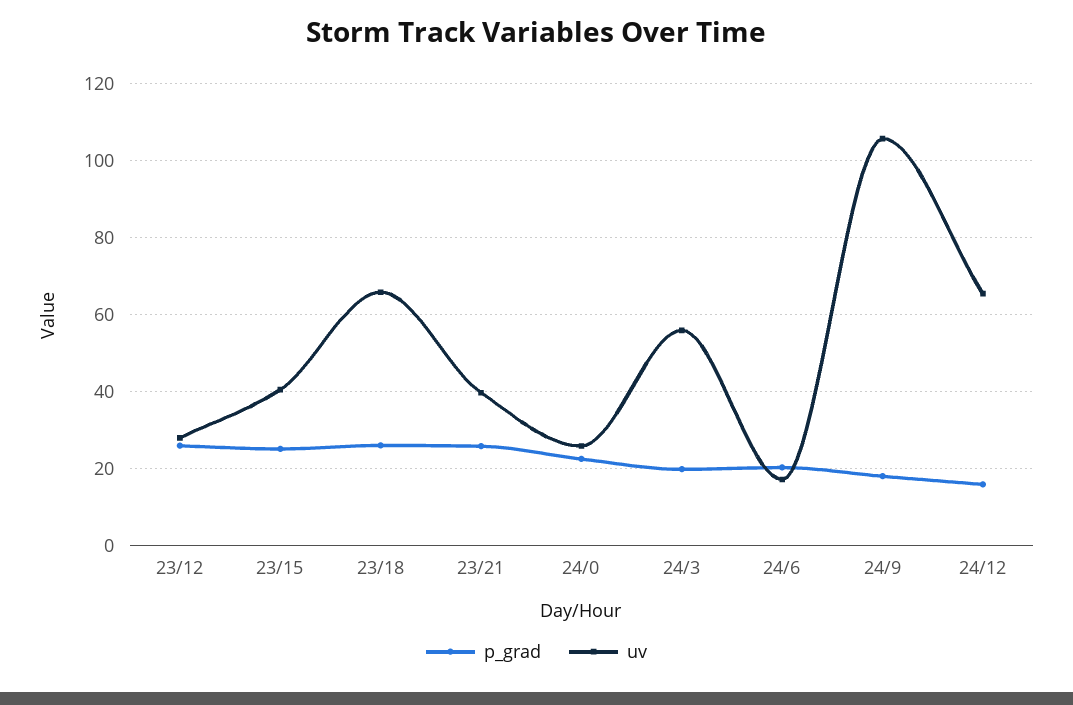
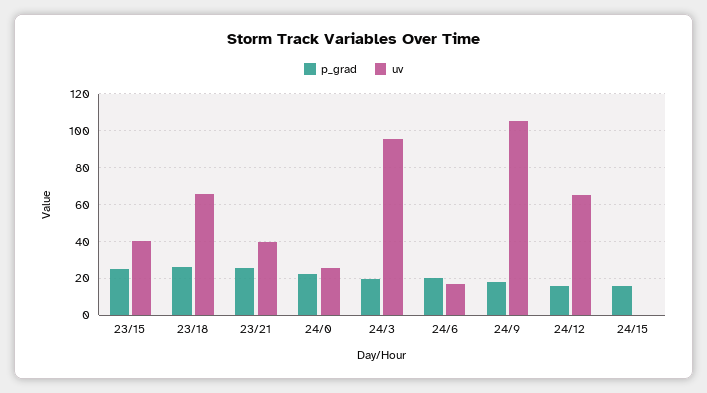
p_grad, 23/12: 26 -> none
uv, 23/12: 28 -> none
uv, 24/3: 56 -> 95
p_grad, 24/15: none -> 15
uv, 24/15: none -> 0

